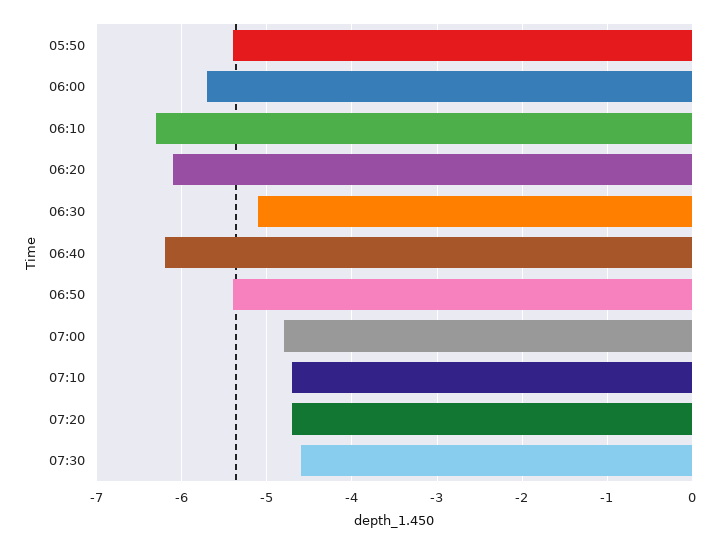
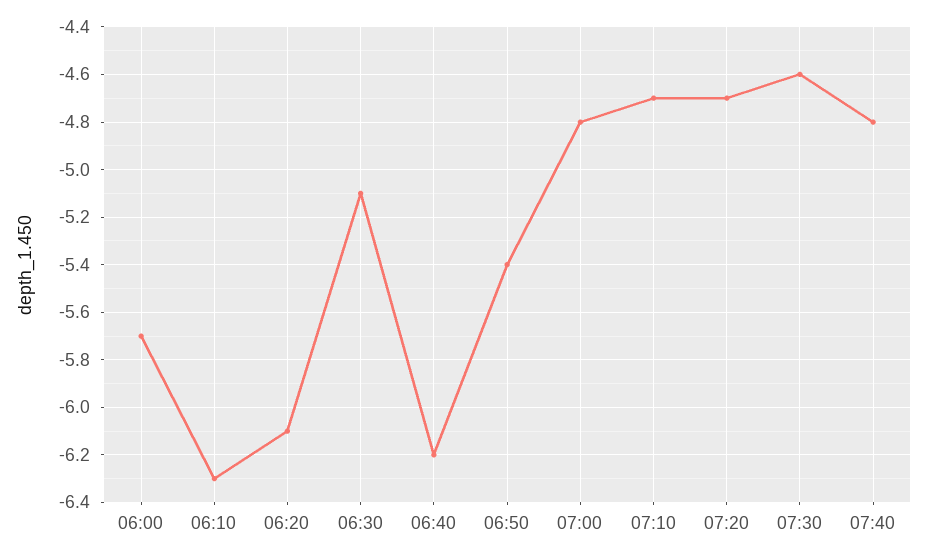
05:50: -5.4 -> none
07:40: none -> -4.8

